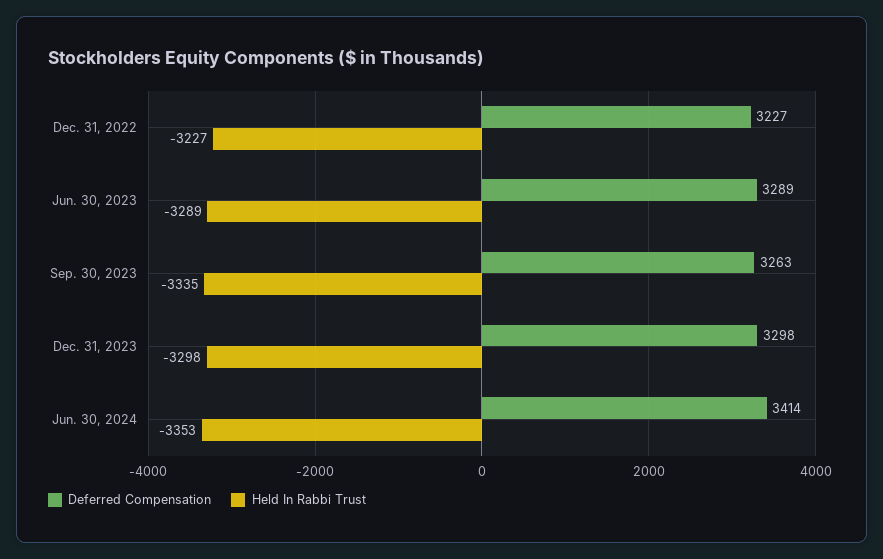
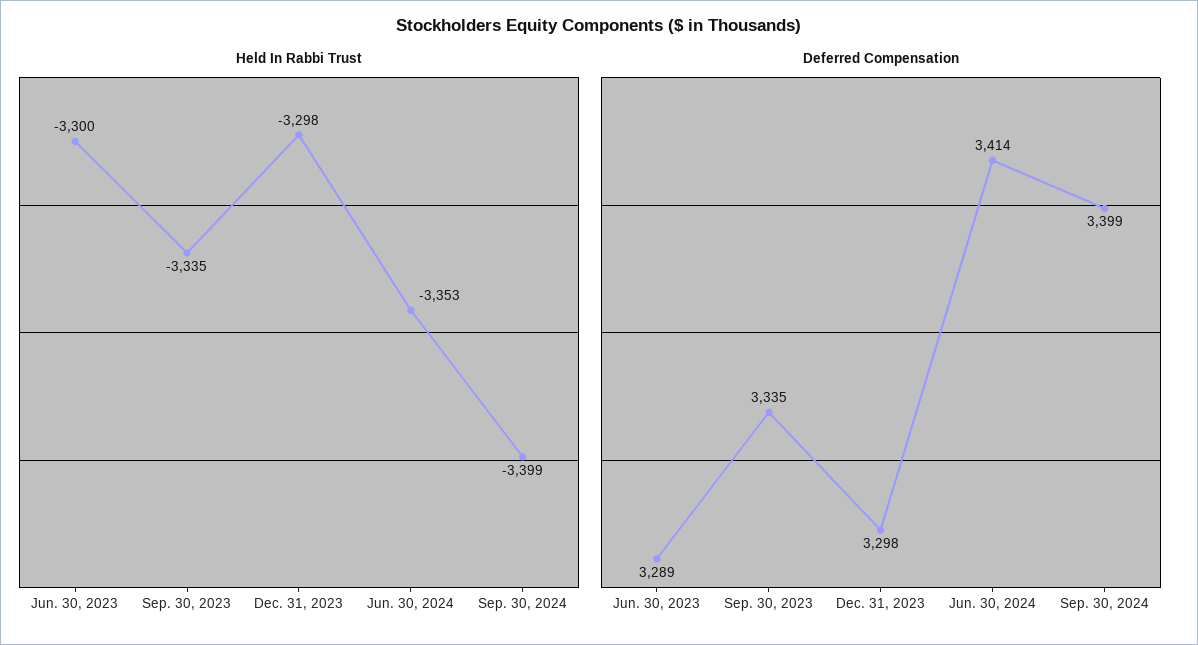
Deferred Compensation, Dec. 31, 2022: 3227 -> none
Held In Rabbi Trust, Dec. 31, 2022: -3227 -> none
Held In Rabbi Trust, Jun. 30, 2023: -3289 -> -3300
Deferred Compensation, Sep. 30, 2023: 3263 -> 3335
Held In Rabbi Trust, Sep. 30, 2024: none -> -3399
Deferred Compensation, Sep. 30, 2024: none -> 3399

